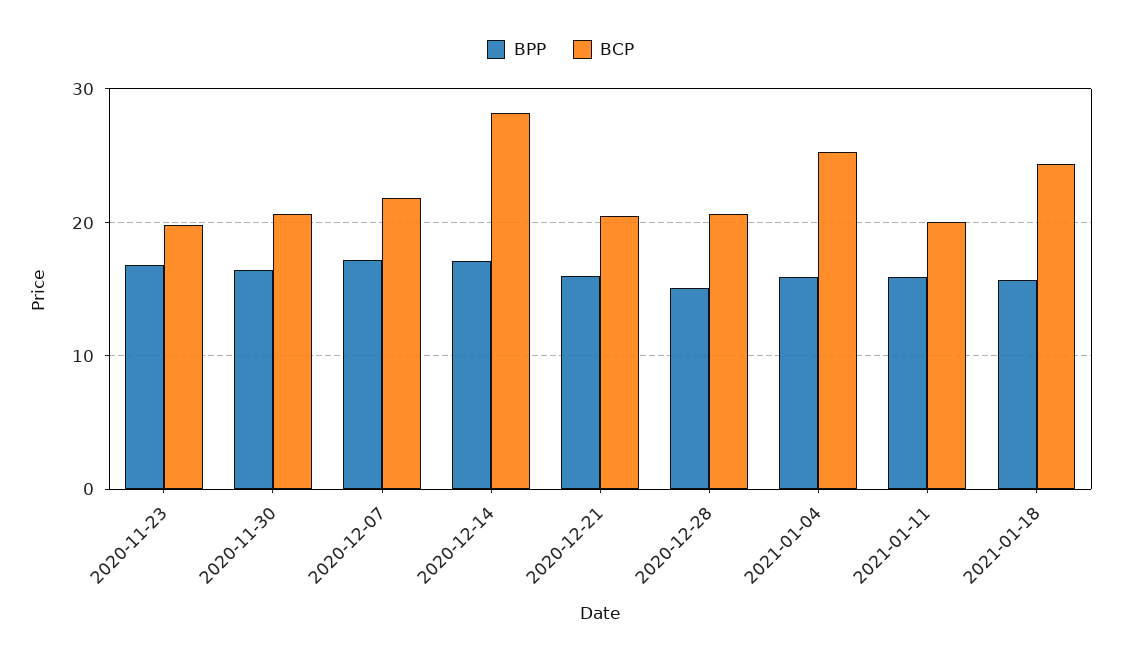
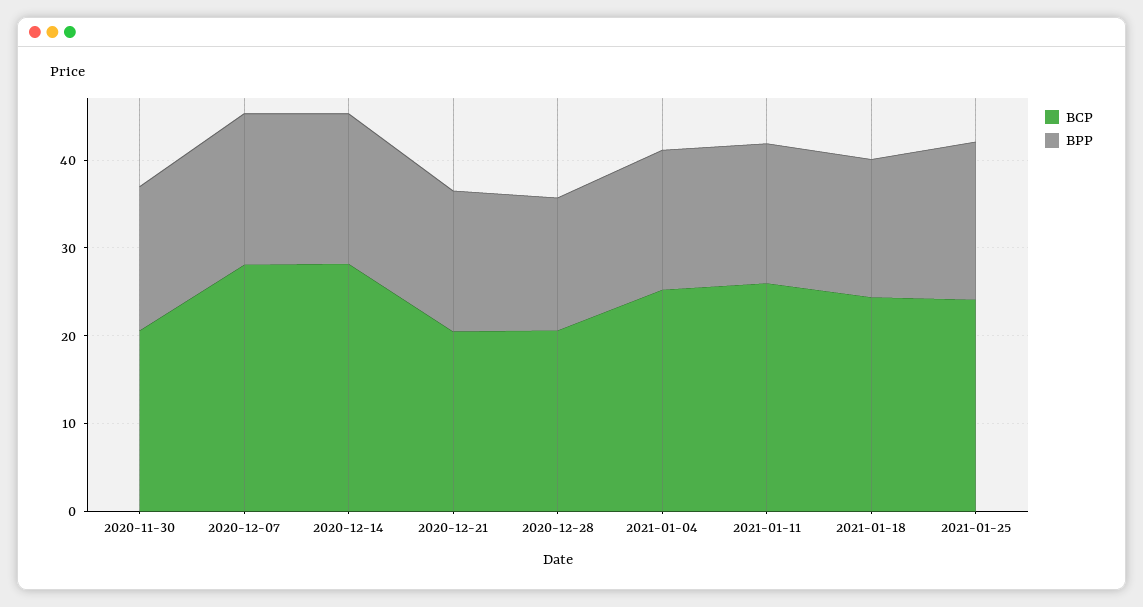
BPP, 2020-11-23: 17 -> none
BCP, 2020-11-23: 20 -> none
BCP, 2020-12-07: 22 -> 28
BCP, 2021-01-11: 20 -> 26
BCP, 2021-01-25: none -> 24
BPP, 2021-01-25: none -> 18

